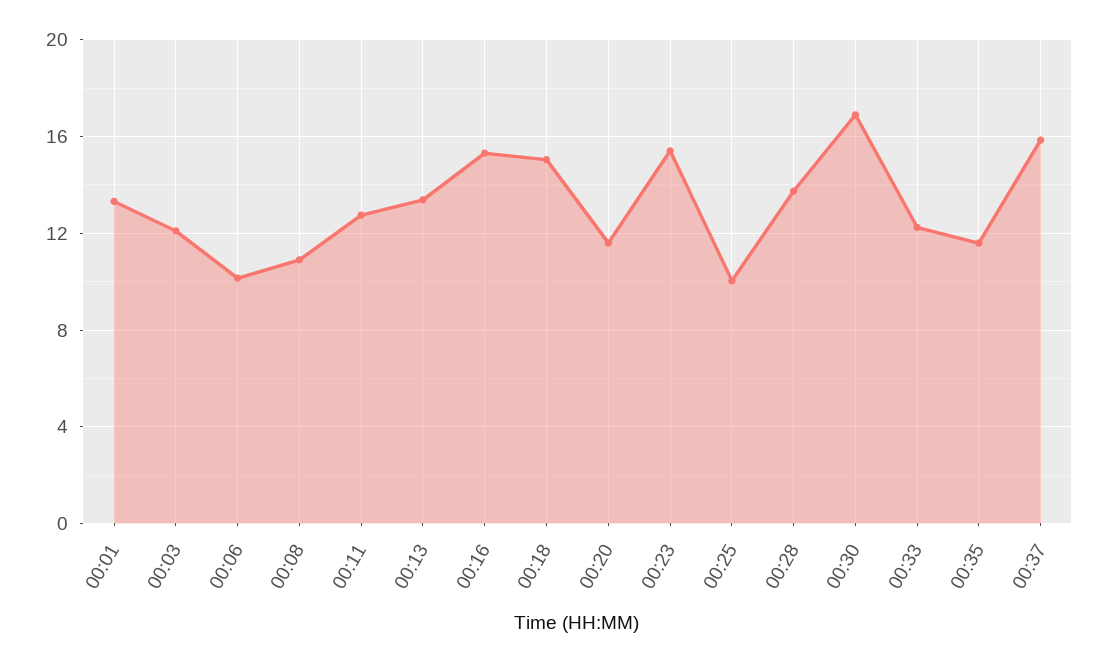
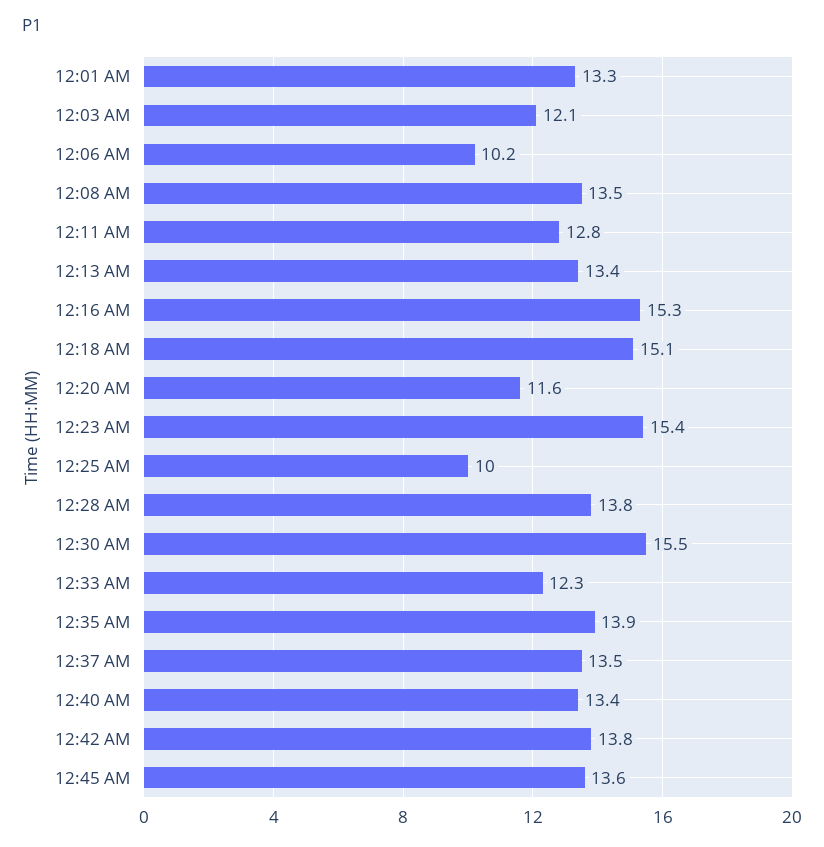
00:08: 11 -> 13.5
00:30: 17 -> 15.5
00:35: 11.5 -> 13.9
00:37: 16 -> 13.5
12:40 AM: none -> 13.4
12:42 AM: none -> 13.8
12:45 AM: none -> 13.6

